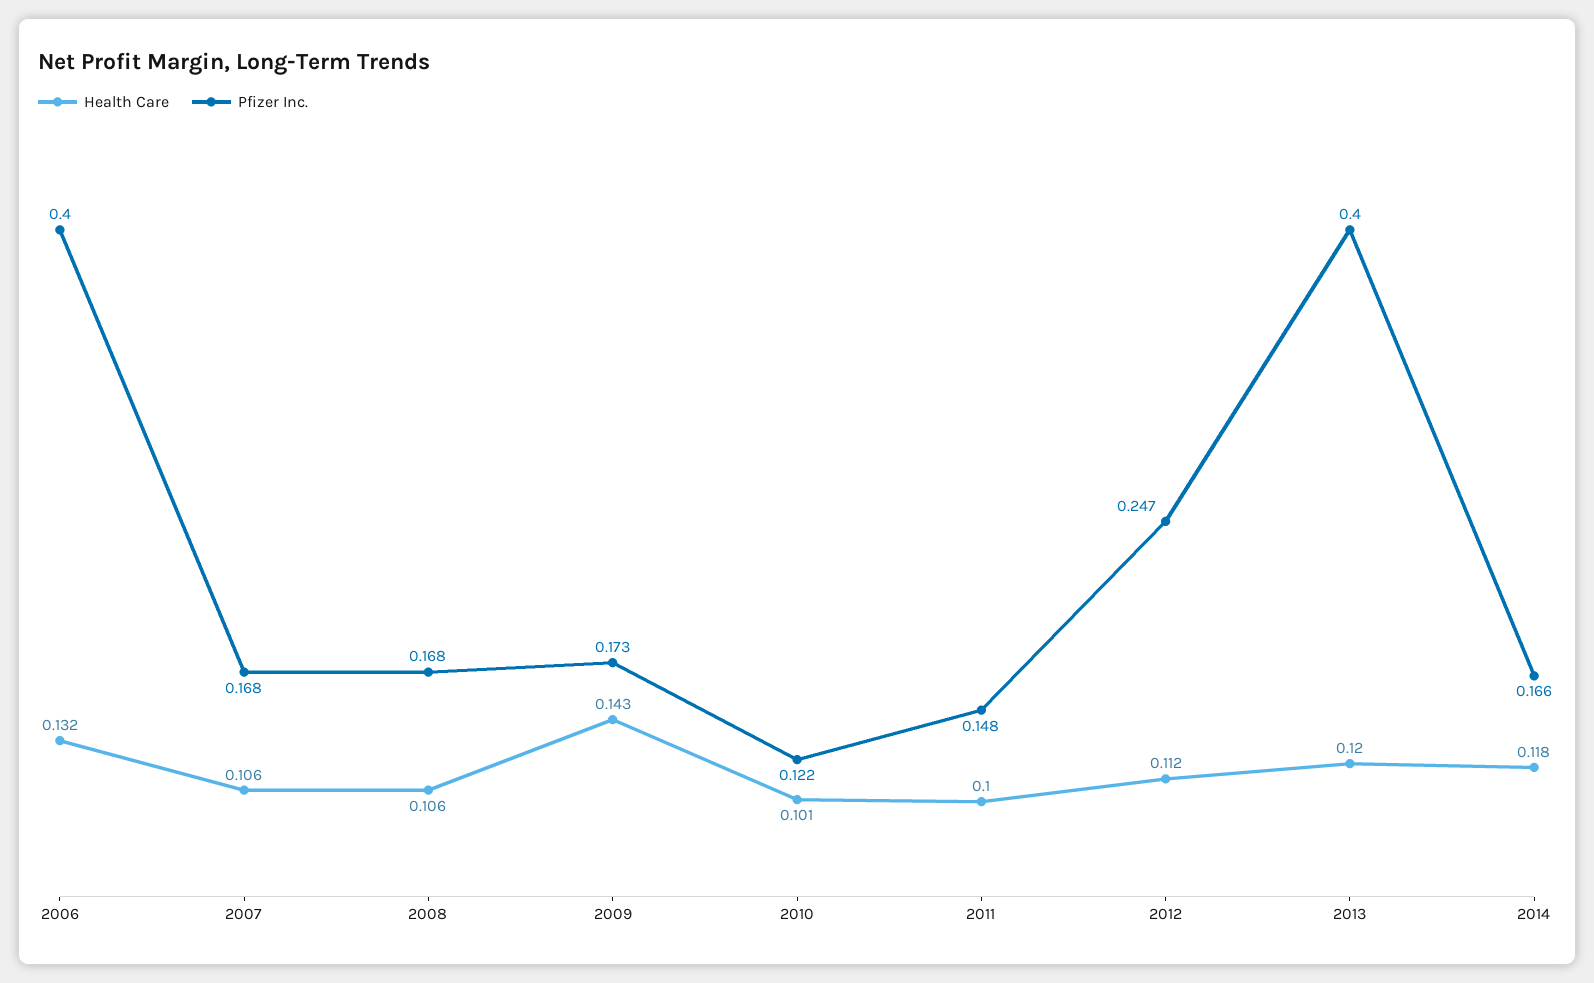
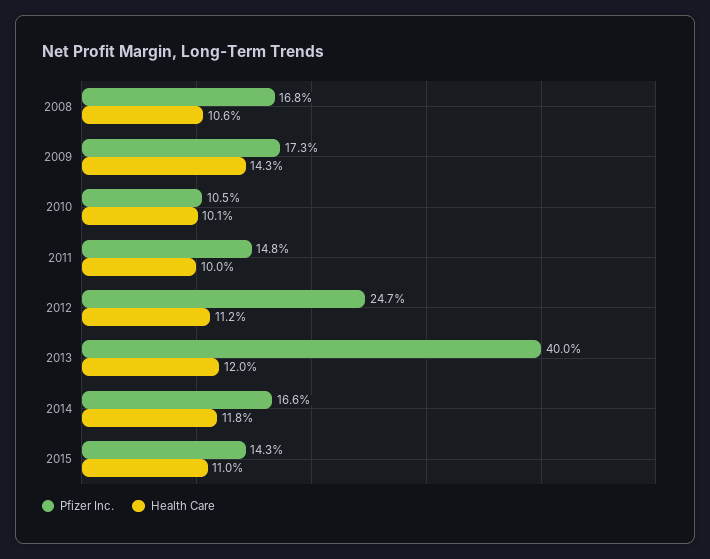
Health Care, 2006: 0.132 -> none
Pfizer Inc., 2006: 0.4 -> none
Health Care, 2007: 0.106 -> none
Pfizer Inc., 2007: 0.168 -> none
Pfizer Inc., 2010: 0.122 -> 0.105
Pfizer Inc., 2015: none -> 0.143
Health Care, 2015: none -> 0.11

